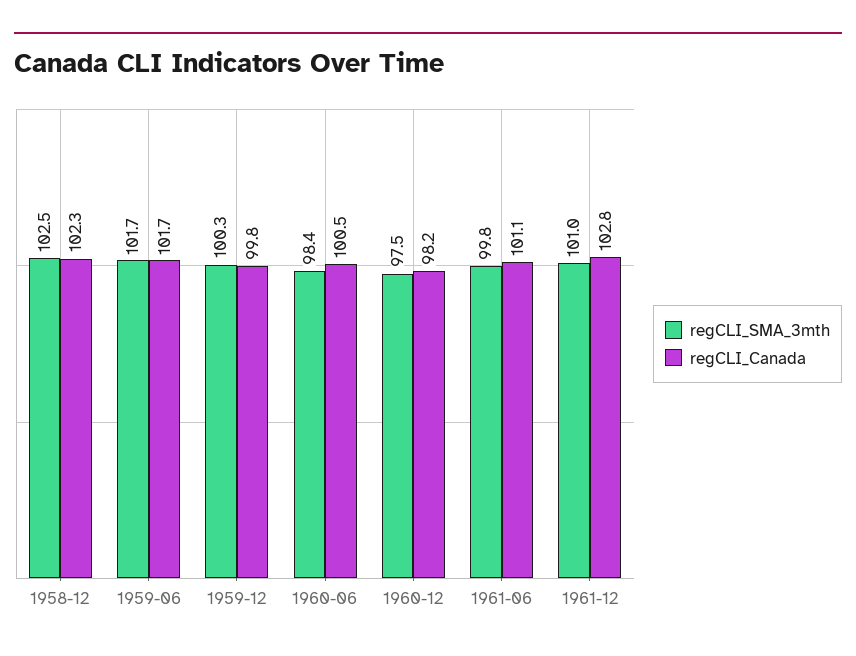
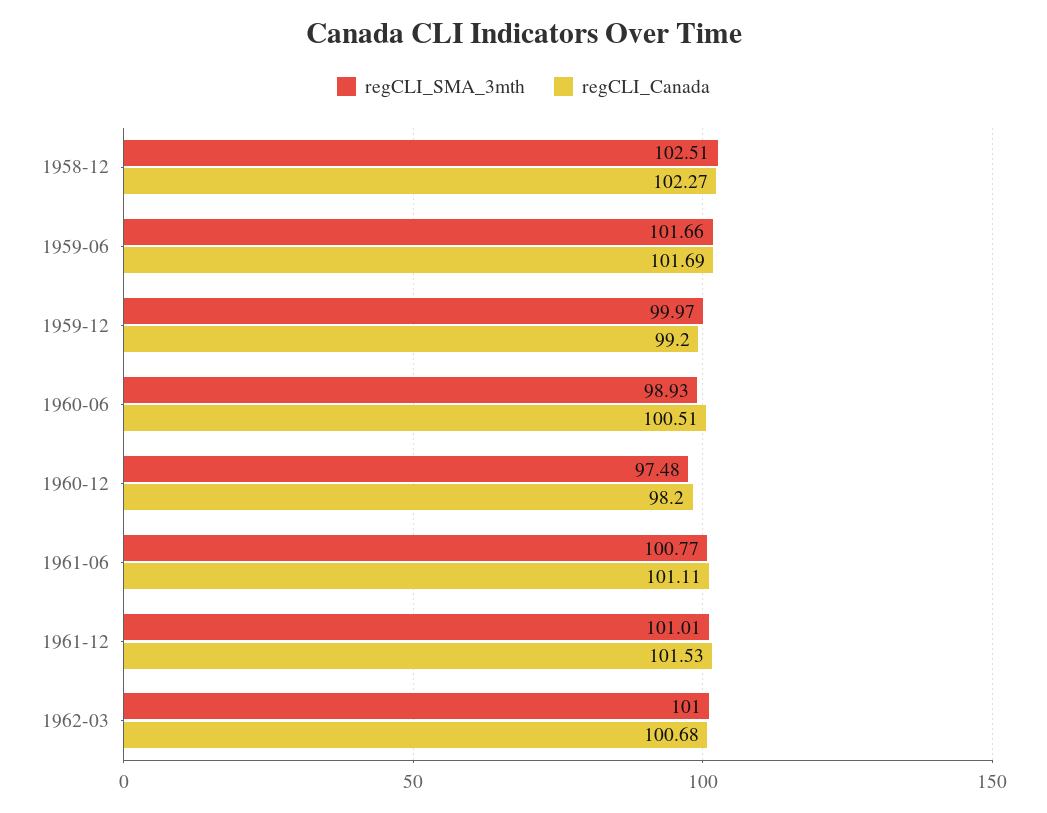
regCLI_SMA_3mth, 1959-12: 100.3 -> 99.97
regCLI_Canada, 1959-12: 99.8 -> 99.2
regCLI_SMA_3mth, 1960-06: 98.4 -> 98.93
regCLI_SMA_3mth, 1961-06: 99.8 -> 100.77
regCLI_Canada, 1961-12: 102.8 -> 101.53
regCLI_SMA_3mth, 1962-03: none -> 101
regCLI_Canada, 1962-03: none -> 100.68

